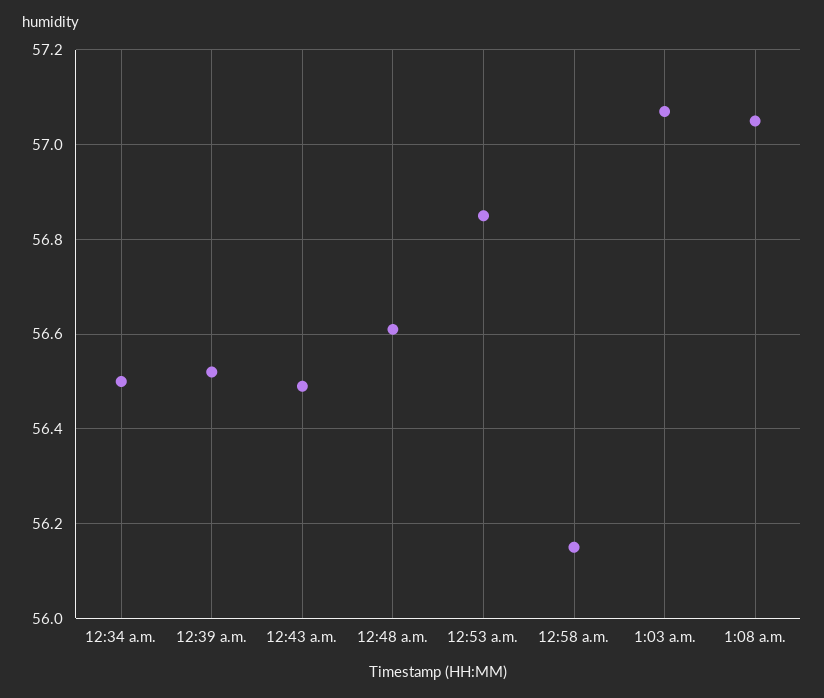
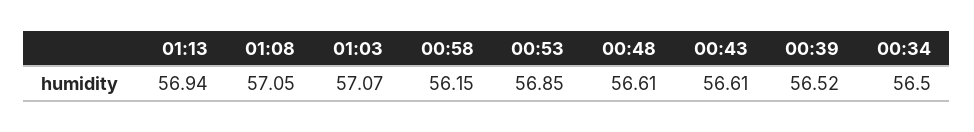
12:43 a.m.: 56.5 -> 56.61
01:13: none -> 56.94

